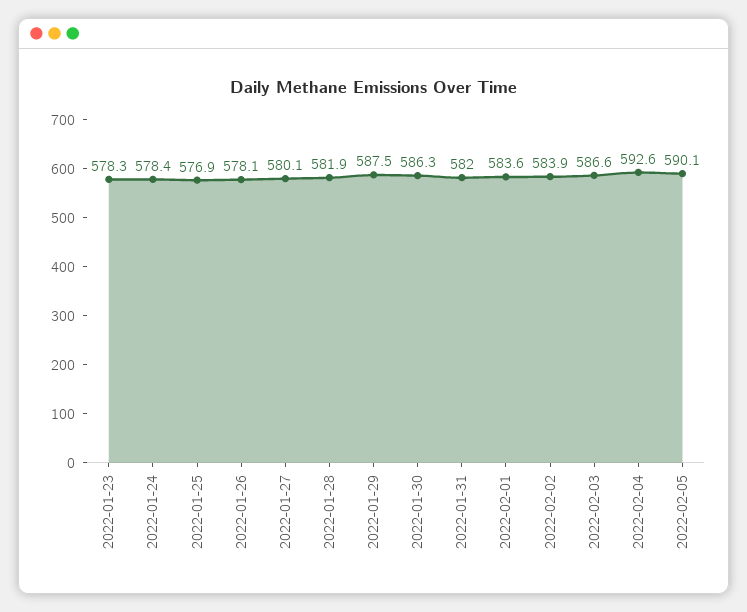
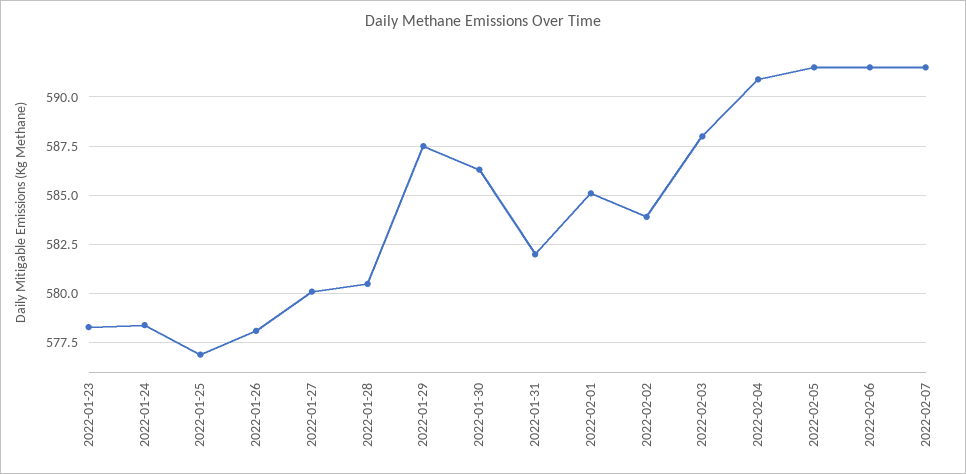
2022-01-28: 581.9 -> 580.5
2022-02-01: 583.6 -> 585
2022-02-03: 586.6 -> 588
2022-02-04: 592.6 -> 591
2022-02-05: 590.1 -> 591.5
2022-02-06: none -> 591.5
2022-02-07: none -> 591.5

